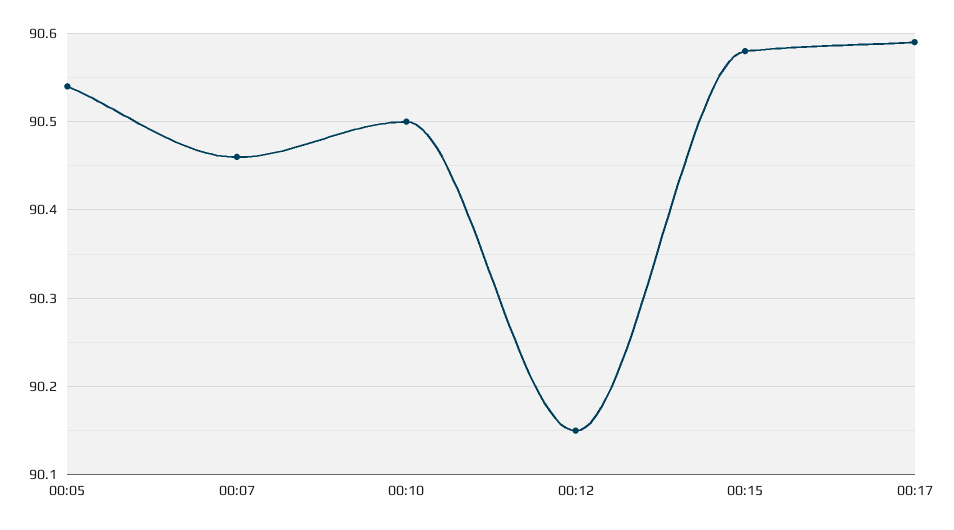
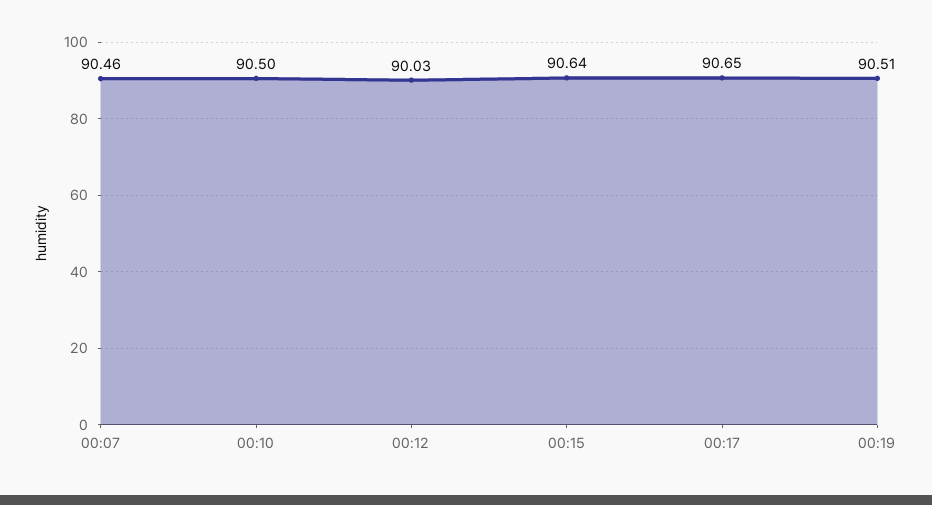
00:05: 90.54 -> none
00:12: 90.15 -> 90.03
00:15: 90.58 -> 90.64
00:17: 90.59 -> 90.65
00:19: none -> 90.51

